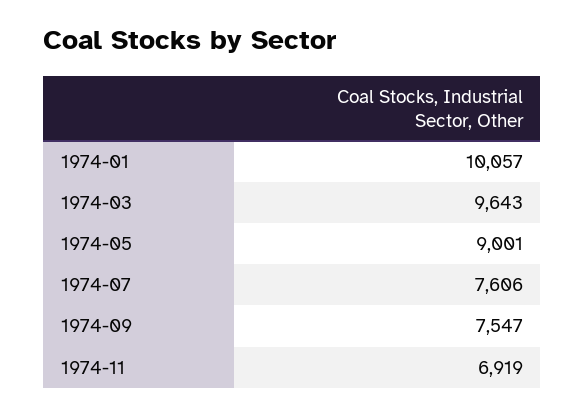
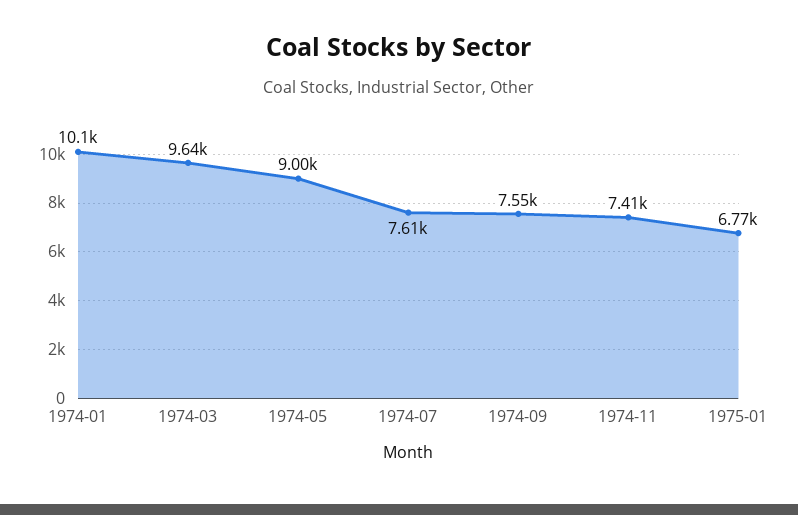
1974-11: 6919 -> 7410
1975-01: none -> 6770

